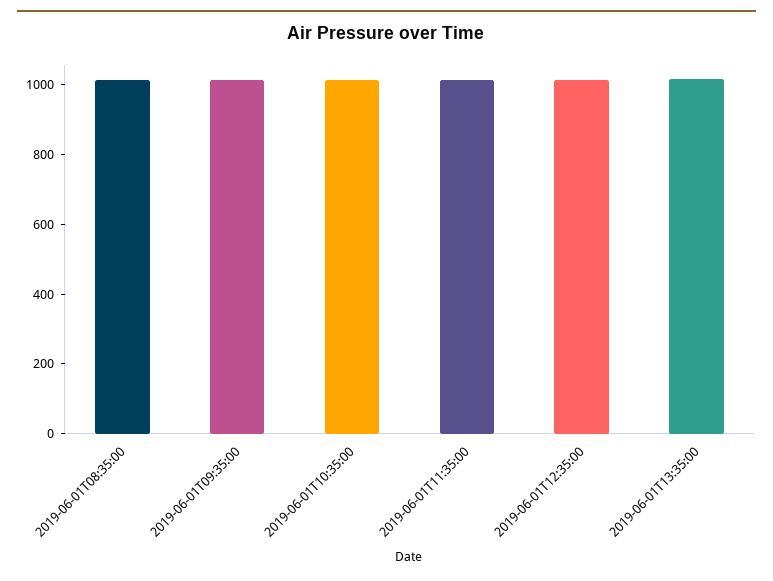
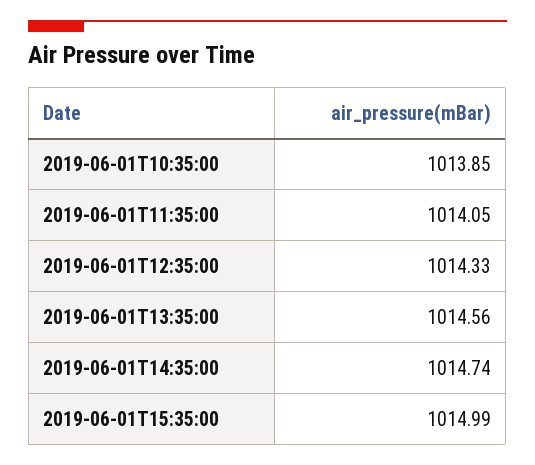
2019-06-01T08:35:00: 1000 -> none
2019-06-01T09:35:00: 1000 -> none
2019-06-01T14:35:00: none -> 1014.74
2019-06-01T15:35:00: none -> 1014.99

